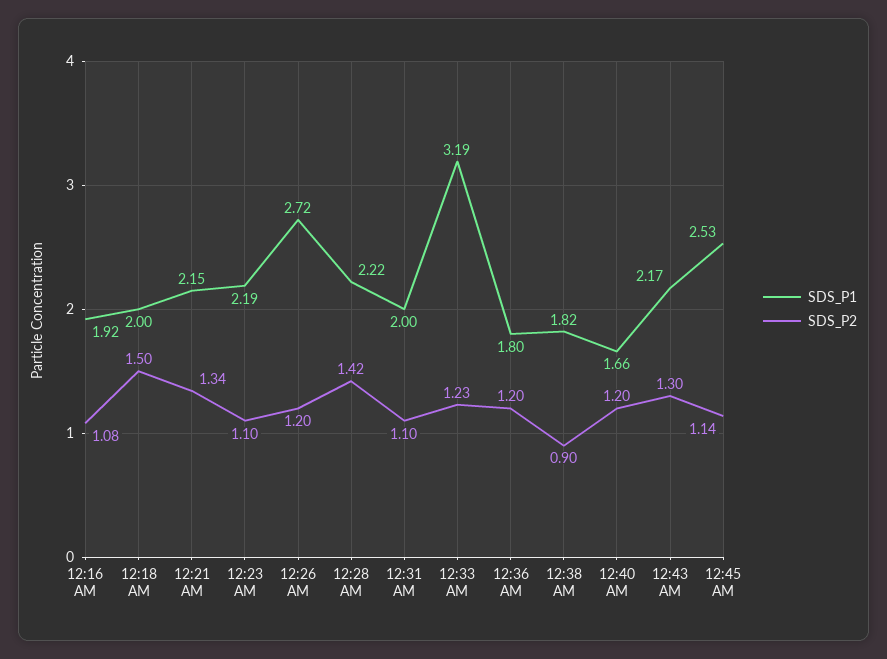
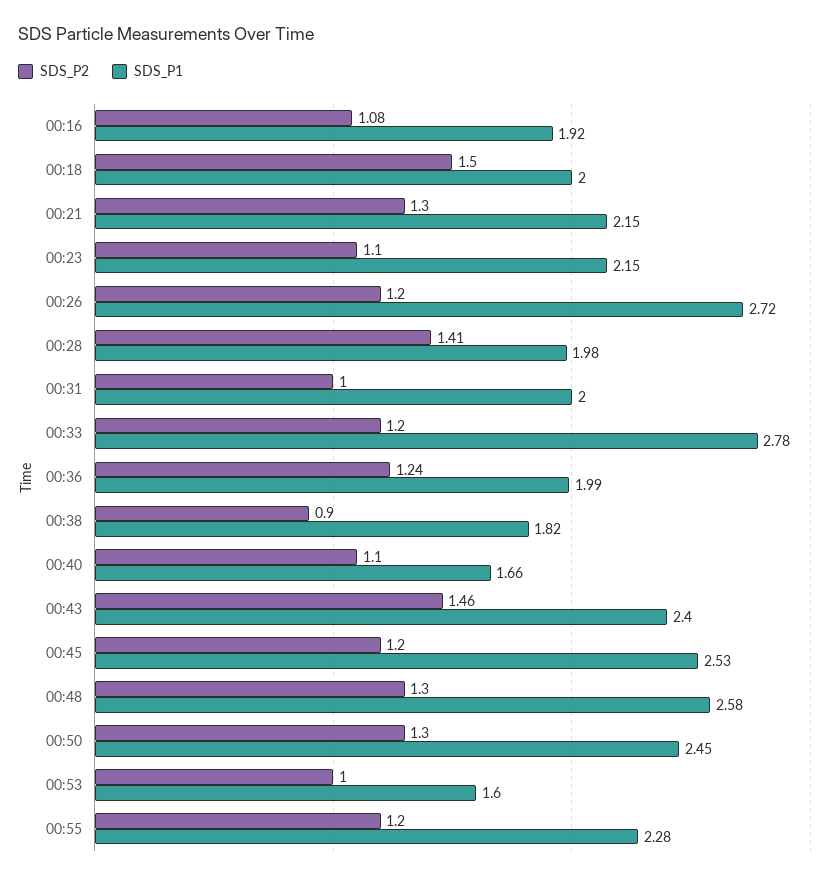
SDS_P2, 12:21 AM: 1.34 -> 1.3
SDS_P1, 12:23 AM: 2.19 -> 2.15
SDS_P1, 12:28 AM: 2.22 -> 1.98
SDS_P2, 12:28 AM: 1.42 -> 1.41
SDS_P2, 12:31 AM: 1.1 -> 1
SDS_P1, 12:33 AM: 3.19 -> 2.78
SDS_P2, 12:33 AM: 1.23 -> 1.2
SDS_P1, 12:36 AM: 1.8 -> 1.99
SDS_P2, 12:36 AM: 1.2 -> 1.24
SDS_P2, 12:40 AM: 1.2 -> 1.1
SDS_P1, 12:43 AM: 2.17 -> 2.4
SDS_P2, 12:43 AM: 1.3 -> 1.46
SDS_P2, 12:45 AM: 1.14 -> 1.2
SDS_P2, 00:48: none -> 1.3
SDS_P1, 00:48: none -> 2.58
SDS_P2, 00:50: none -> 1.3
SDS_P1, 00:50: none -> 2.45
SDS_P2, 00:53: none -> 1
SDS_P1, 00:53: none -> 1.6
SDS_P2, 00:55: none -> 1.2
SDS_P1, 00:55: none -> 2.28

